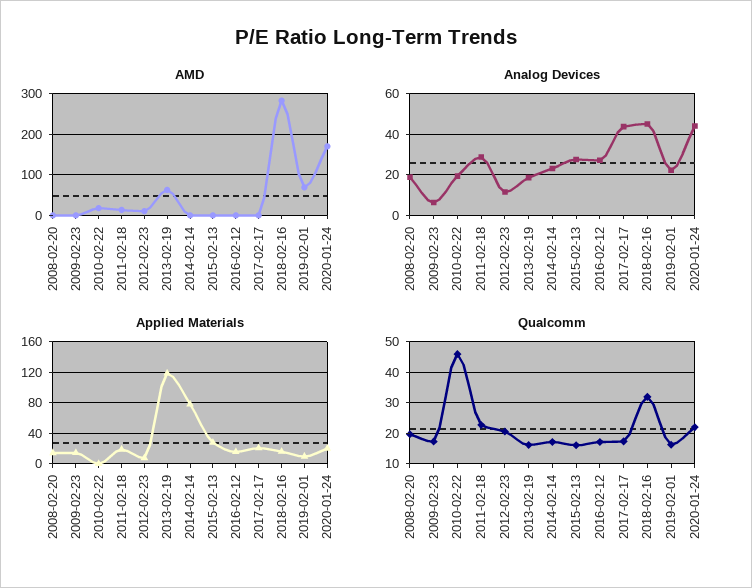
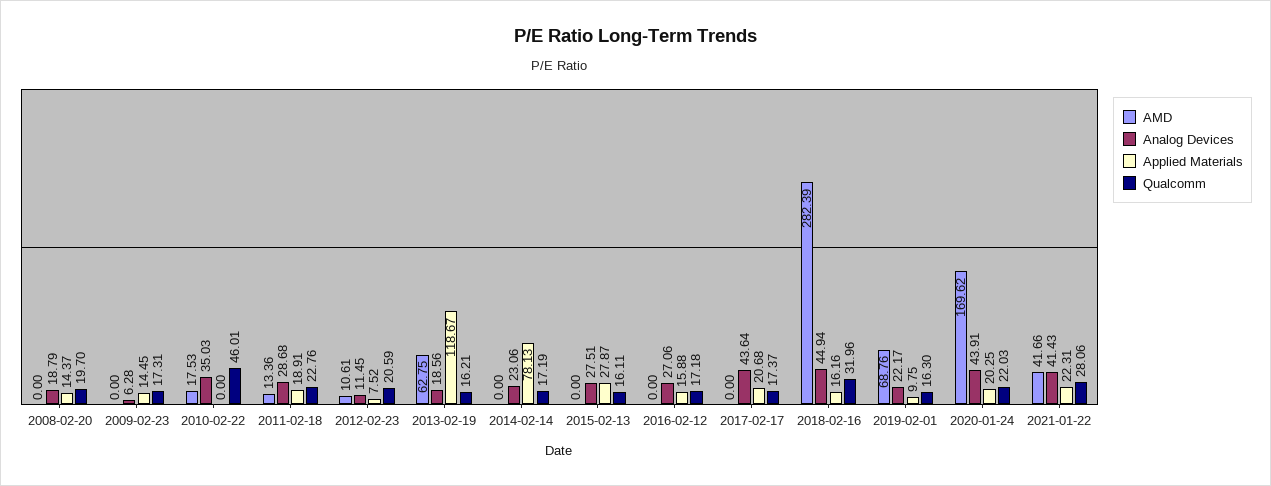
Analog Devices, 2010-02-22: 20 -> 35.03
AMD, 2021-01-22: none -> 41.66
Analog Devices, 2021-01-22: none -> 41.43
Applied Materials, 2021-01-22: none -> 22.31
Qualcomm, 2021-01-22: none -> 28.06

